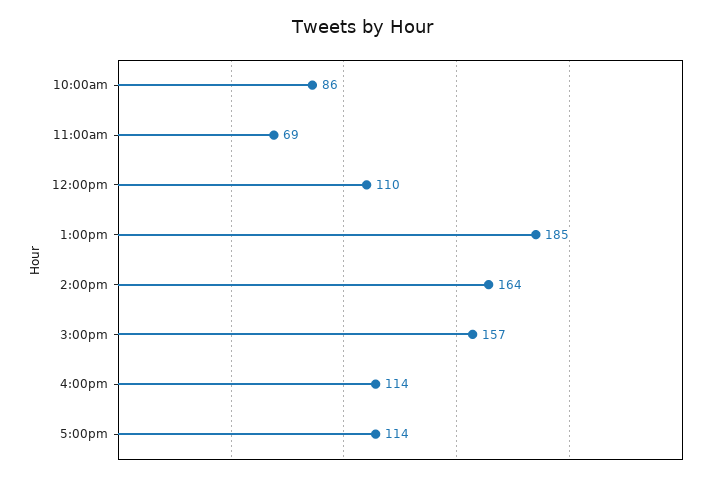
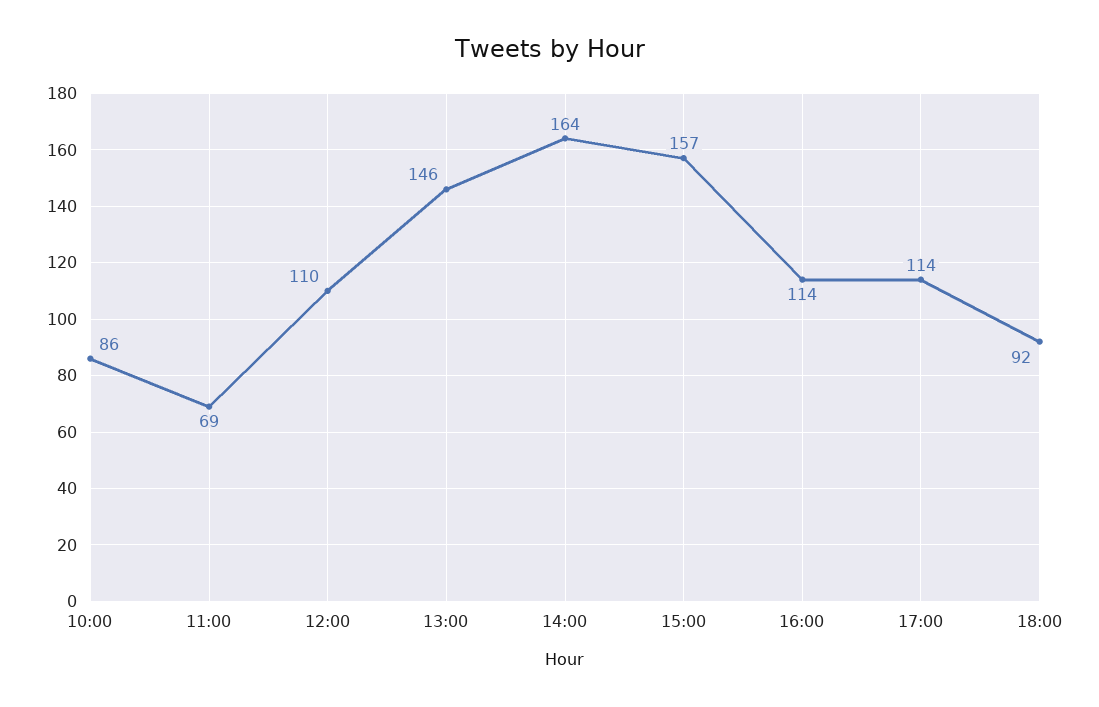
1:00pm: 185 -> 146
18:00: none -> 92

